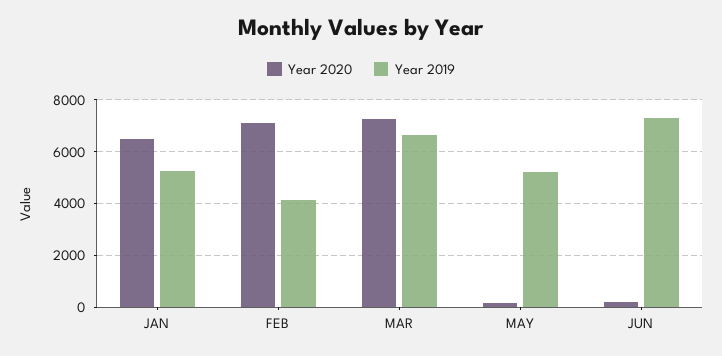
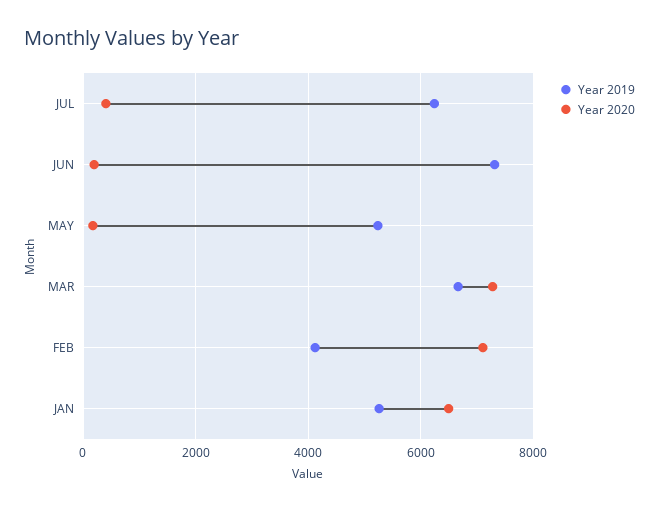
Year 2019, JUL: none -> 6200
Year 2020, JUL: none -> 400

